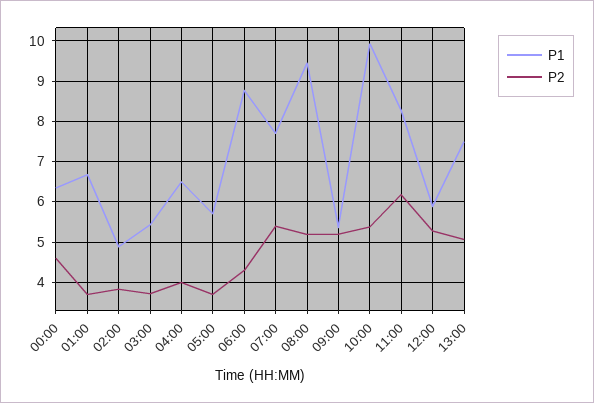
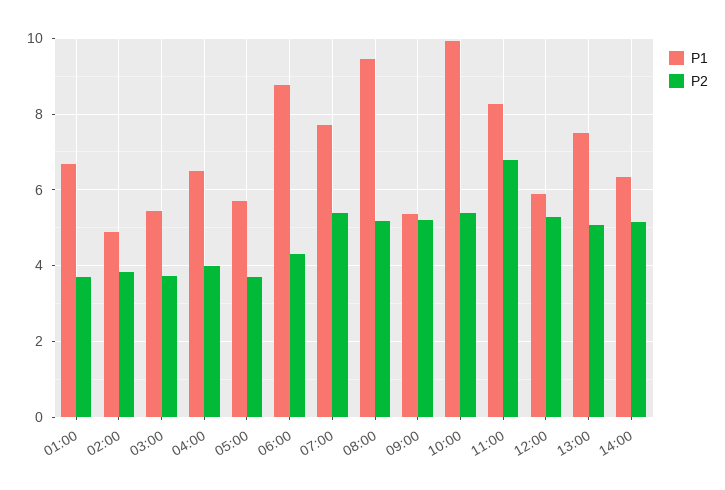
P1, 00:00: 6.4 -> none
P2, 00:00: 4.6 -> none
P2, 11:00: 6.2 -> 6.8
P1, 14:00: none -> 6.4
P2, 14:00: none -> 5.2

